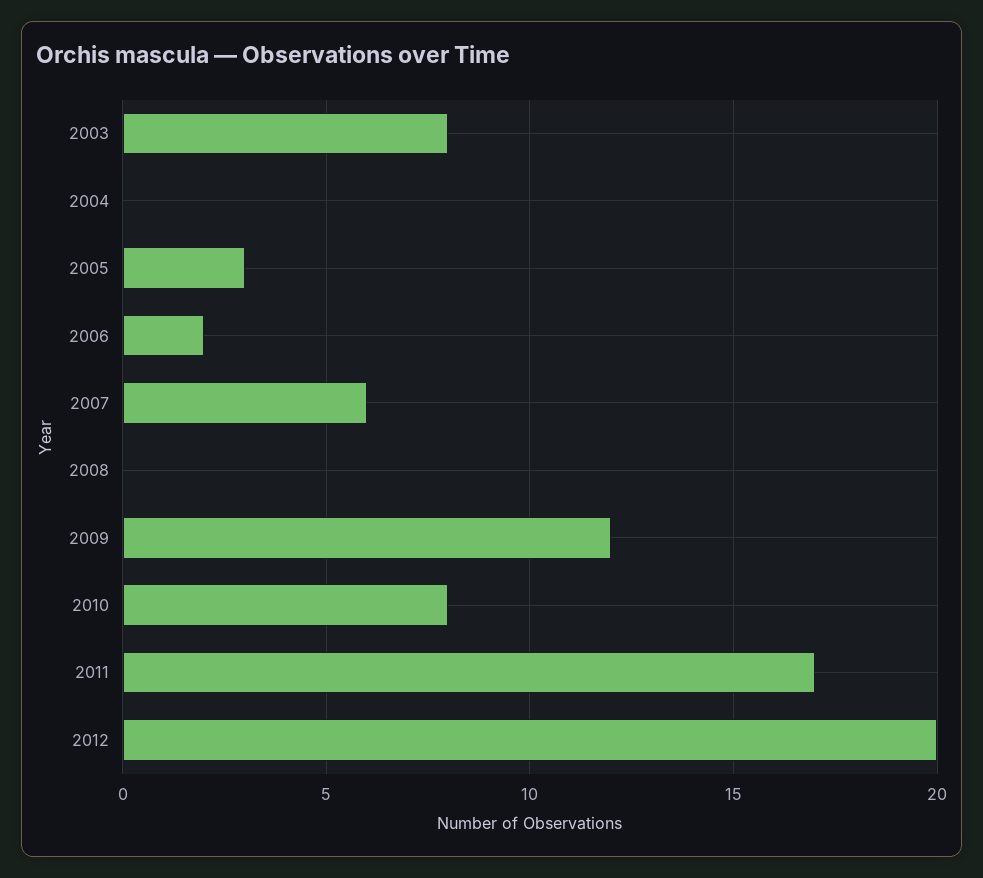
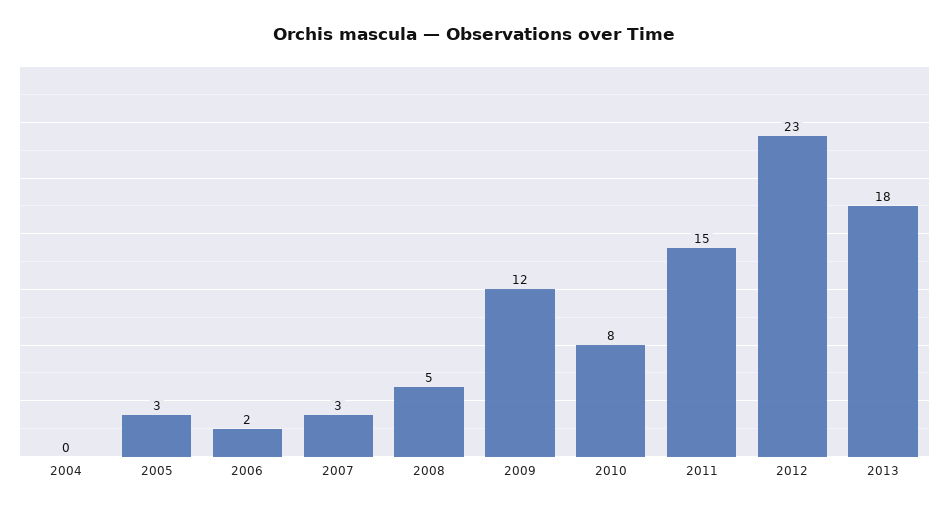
2003: 8 -> none
2007: 6 -> 3
2008: 0 -> 5
2011: 17 -> 15
2012: 20 -> 23
2013: none -> 18

